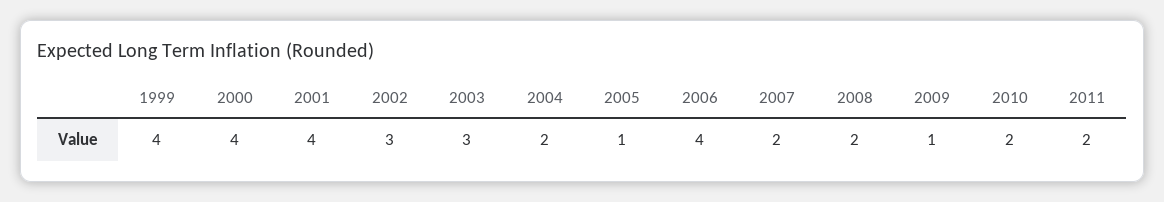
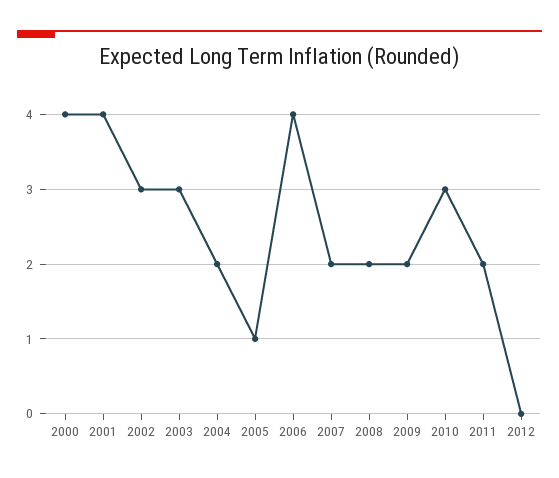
1999: 4 -> none
2009: 1 -> 2
2010: 2 -> 3
2012: none -> 0

